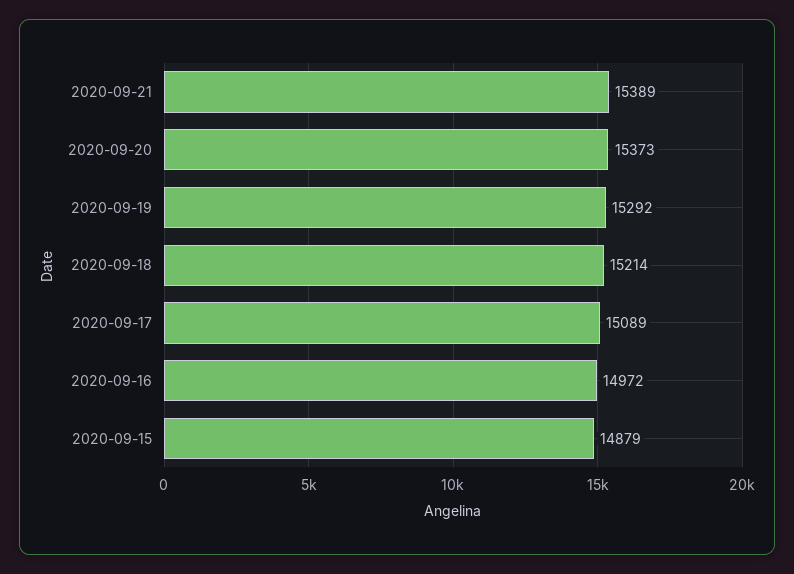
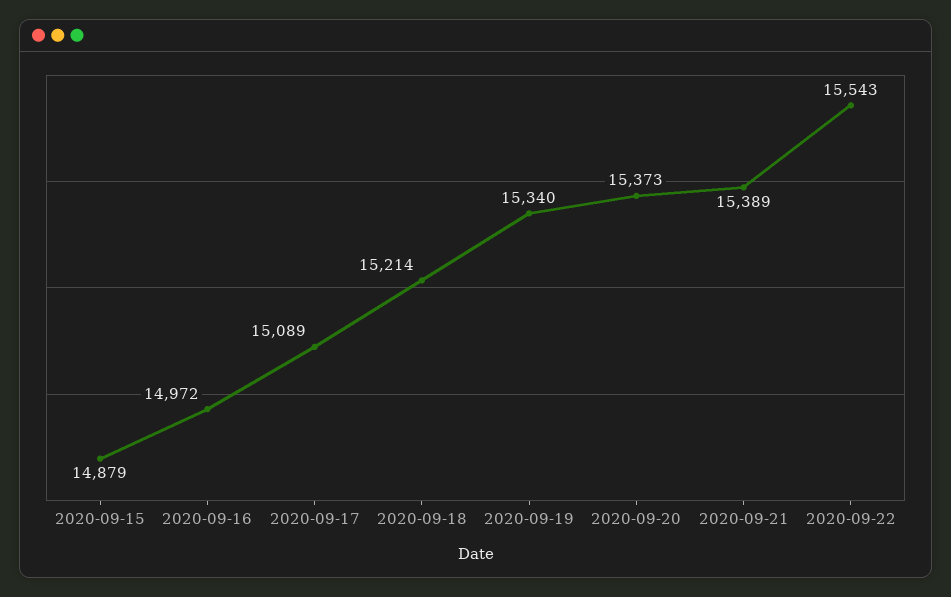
2020-09-19: 15292 -> 15340
2020-09-22: none -> 15543

